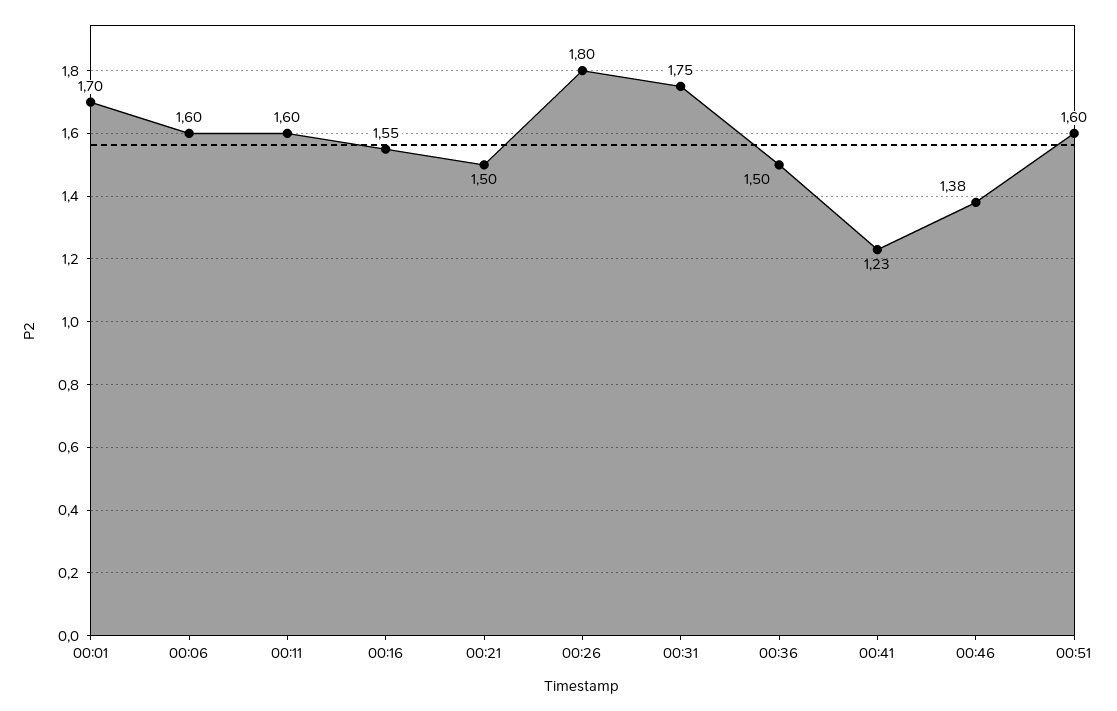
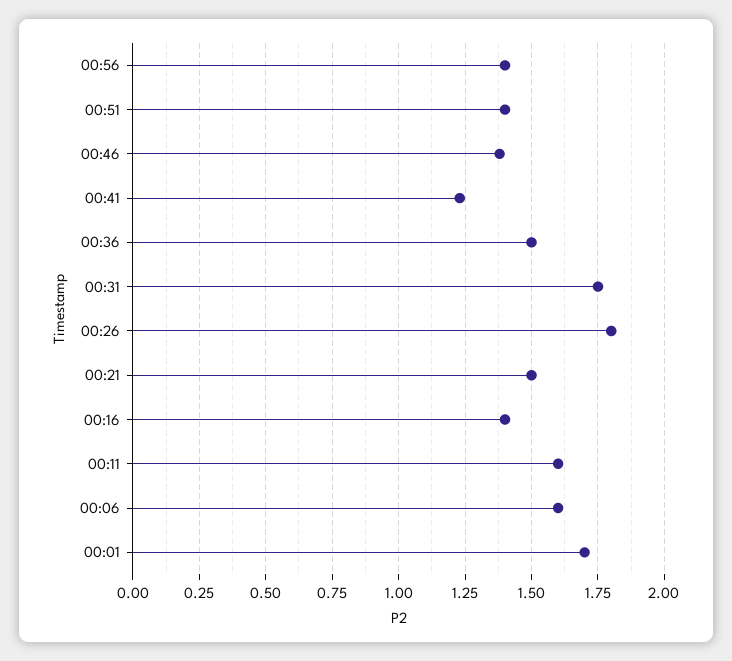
00:16: 1.55 -> 1.4
00:51: 1.6 -> 1.4
00:56: none -> 1.4

